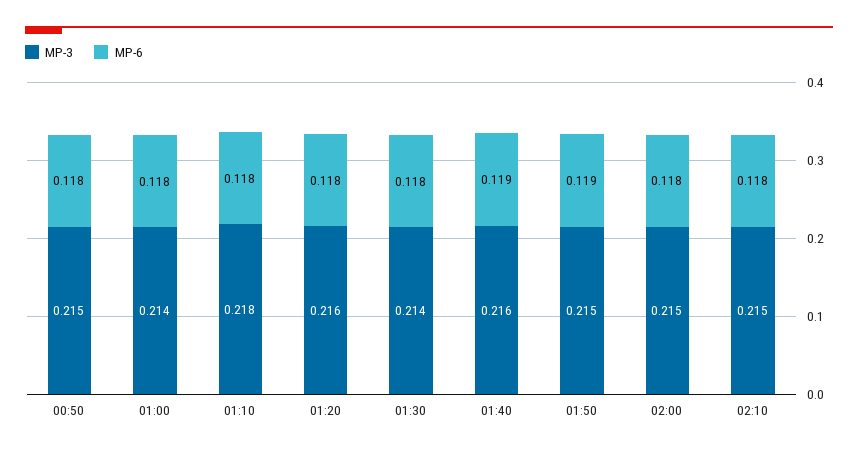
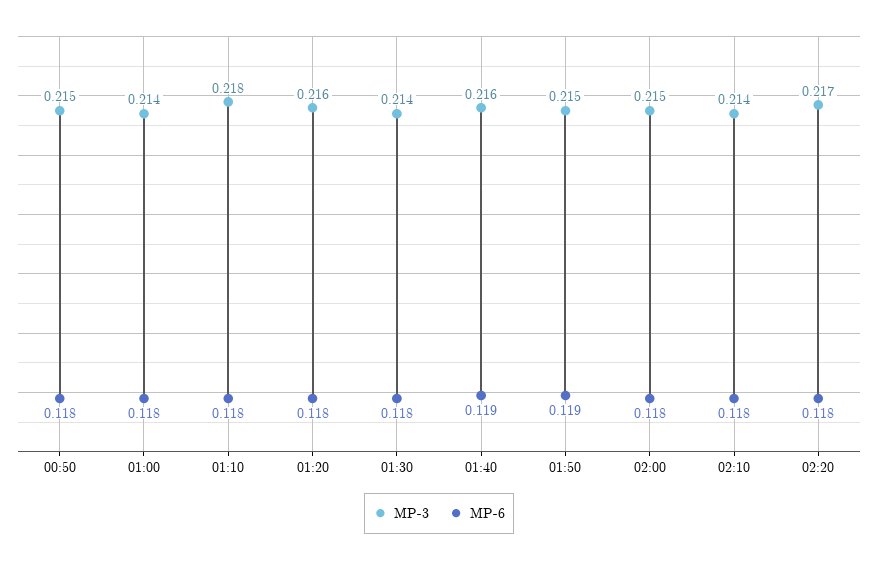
MP-3, 02:10: 0.215 -> 0.214
MP-3, 02:20: none -> 0.217
MP-6, 02:20: none -> 0.118

